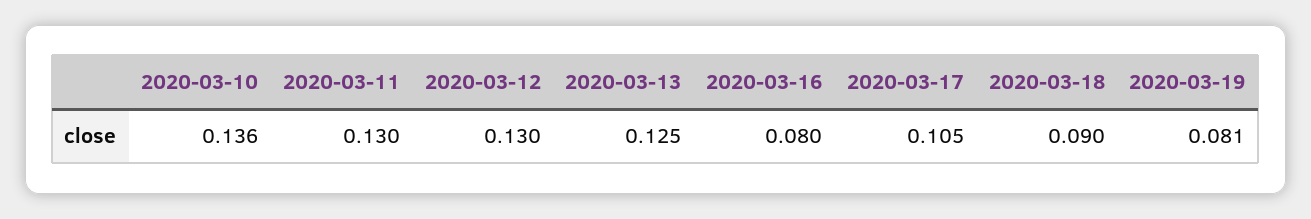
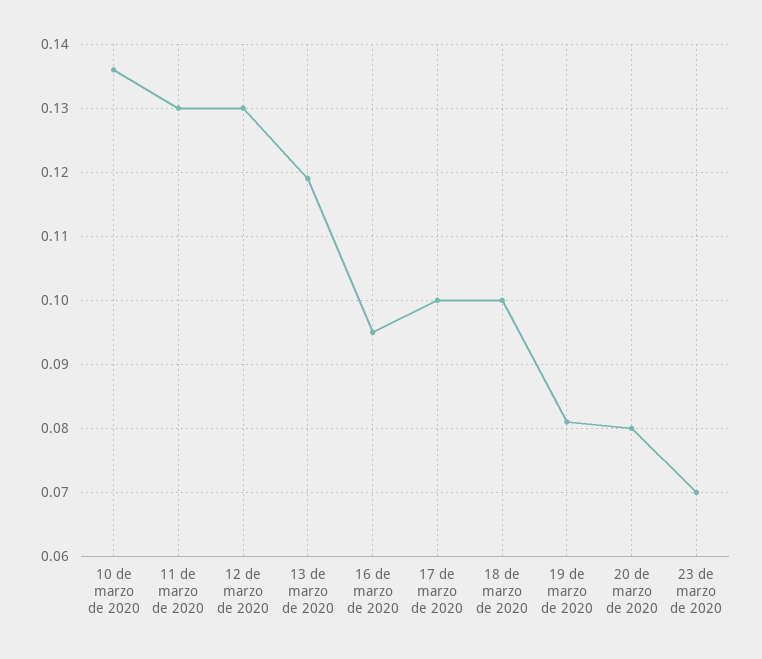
2020-03-13: 0.125 -> 0.119
2020-03-16: 0.08 -> 0.095
2020-03-17: 0.105 -> 0.1
2020-03-18: 0.09 -> 0.1
20 de marzo de 2020: none -> 0.08
23 de marzo de 2020: none -> 0.07

